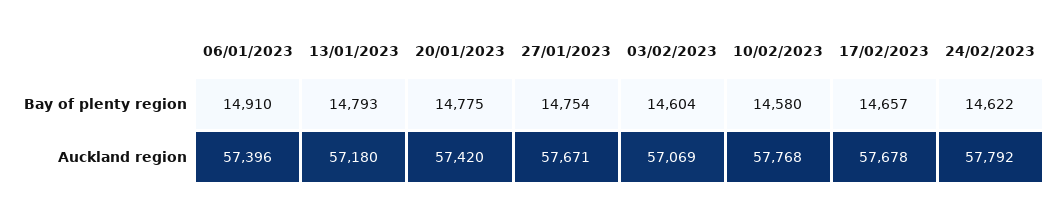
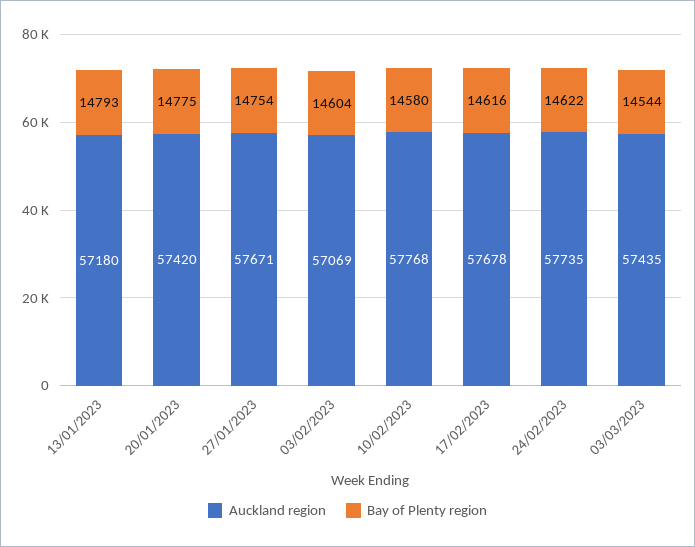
Bay of plenty region, 06/01/2023: 14910 -> none
Bay of plenty region, 17/02/2023: 14657 -> 14616
Auckland region, 06/01/2023: 57396 -> none
Auckland region, 24/02/2023: 57792 -> 57735
Auckland region, 03/03/2023: none -> 57435
Bay of plenty region, 03/03/2023: none -> 14544

